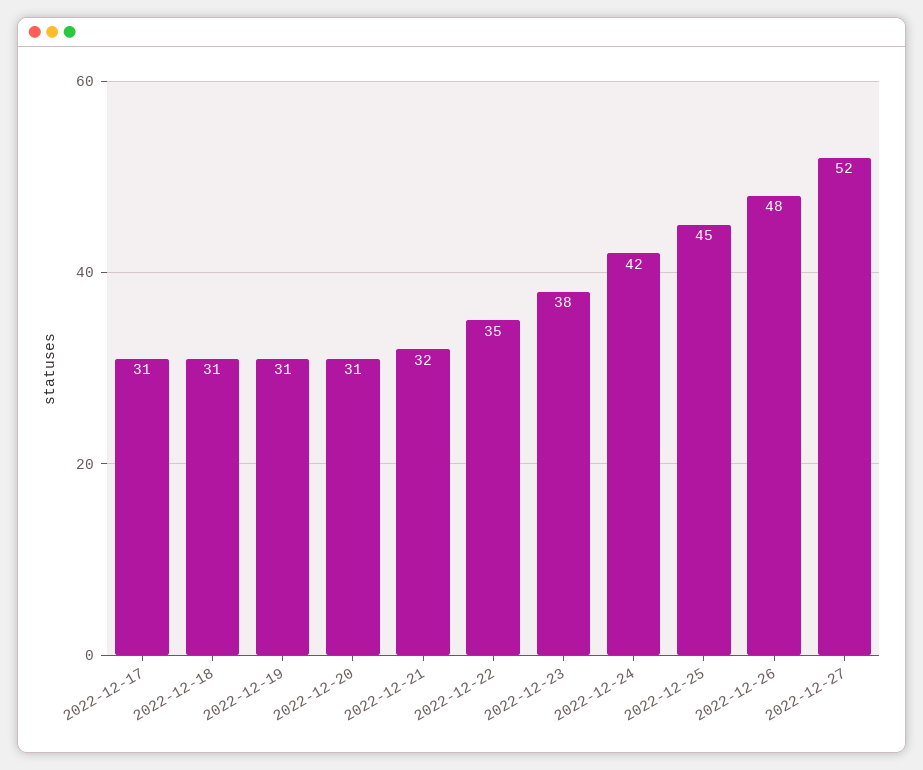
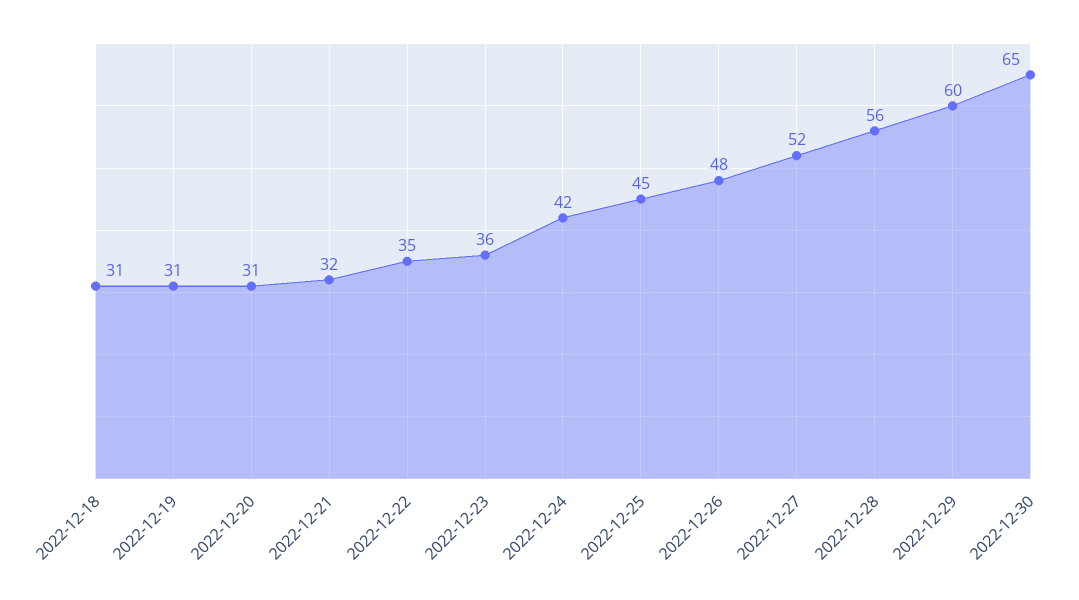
2022-12-17: 31 -> none
2022-12-23: 38 -> 36
2022-12-28: none -> 56
2022-12-29: none -> 60
2022-12-30: none -> 65

